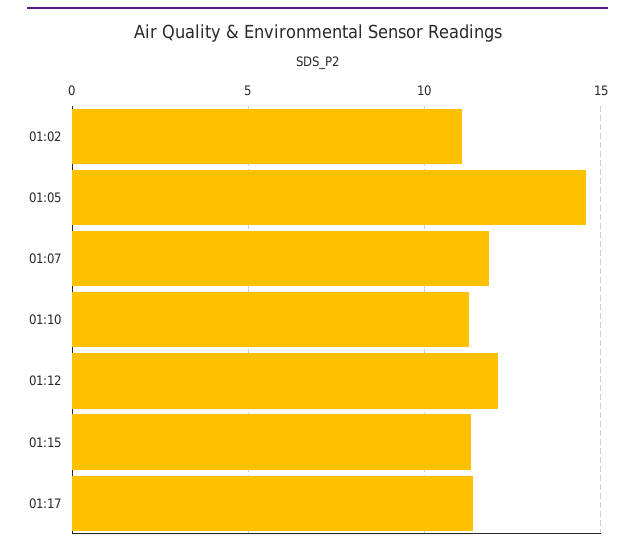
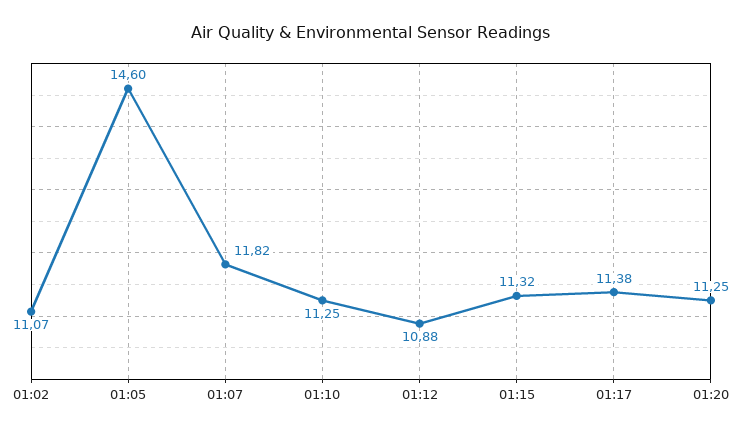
01:12: 12 -> 10.88
01:20: none -> 11.25

